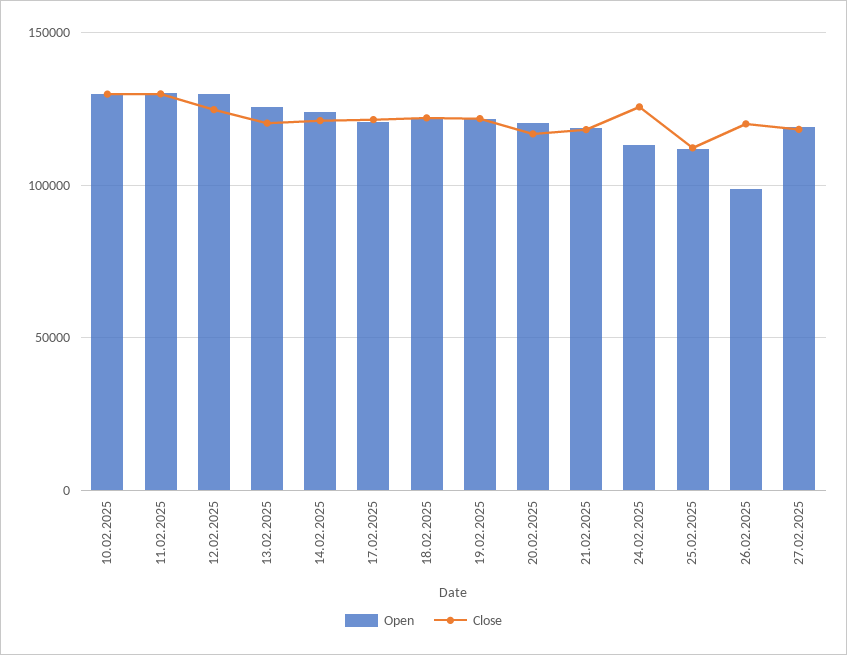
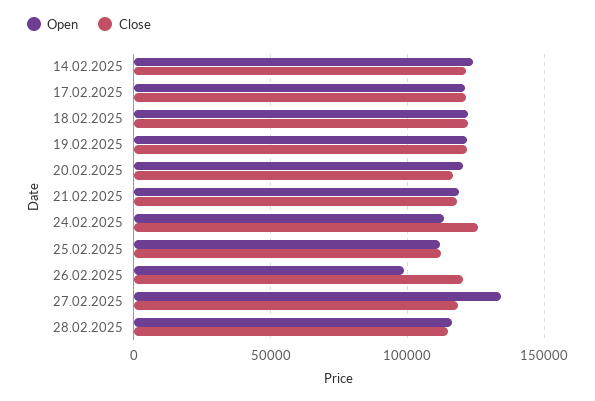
Open, 10.02.2025: 130000 -> none
Close, 10.02.2025: 130000 -> none
Open, 11.02.2025: 130000 -> none
Close, 11.02.2025: 130000 -> none
Open, 12.02.2025: 130000 -> none
Close, 12.02.2025: 125000 -> none
Open, 13.02.2025: 125000 -> none
Close, 13.02.2025: 120000 -> none
Open, 27.02.2025: 120000 -> 135000
Open, 28.02.2025: none -> 115000
Close, 28.02.2025: none -> 115000

